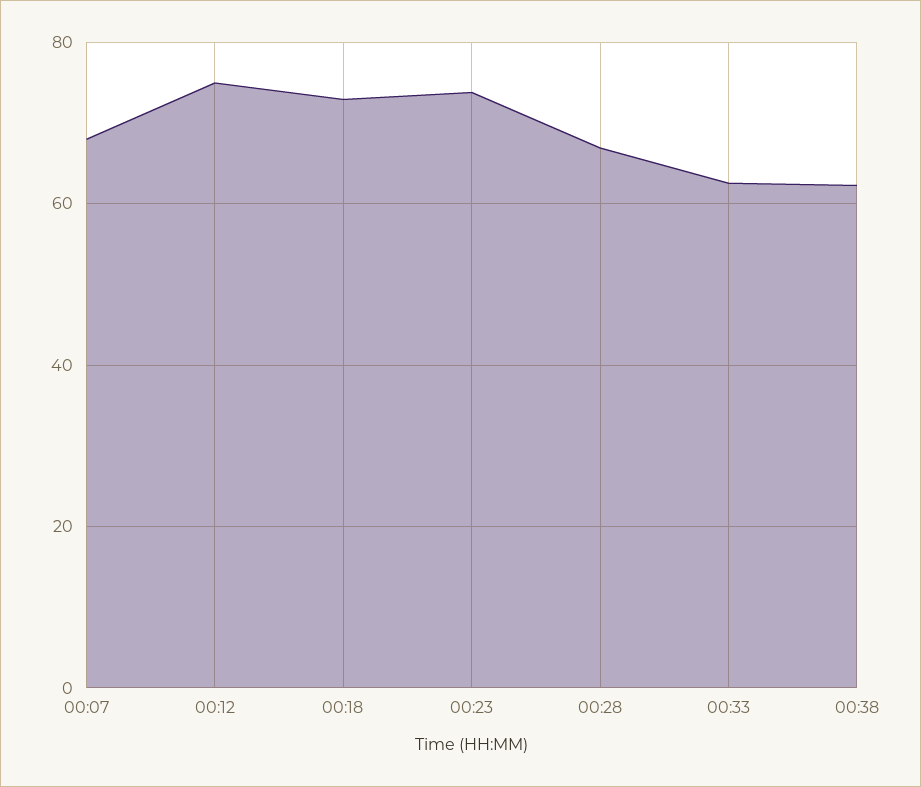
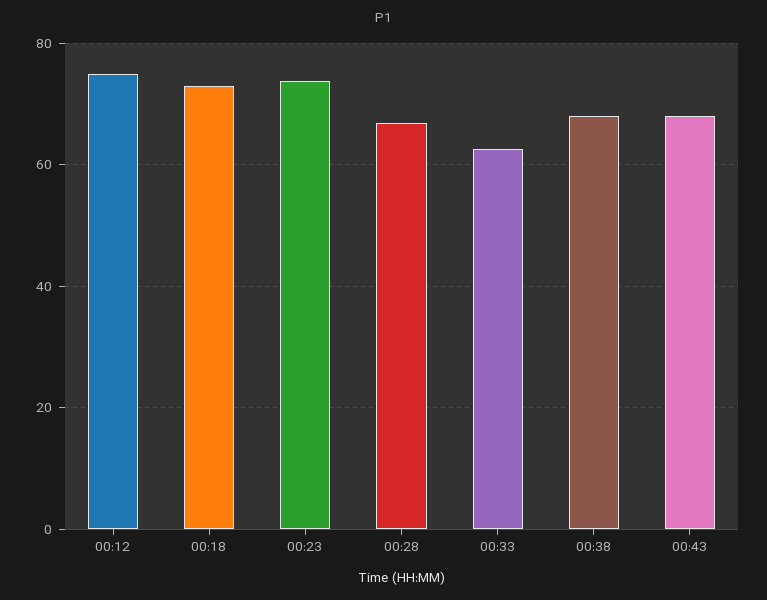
00:07: 68 -> none
00:38: 62 -> 68
00:43: none -> 68

